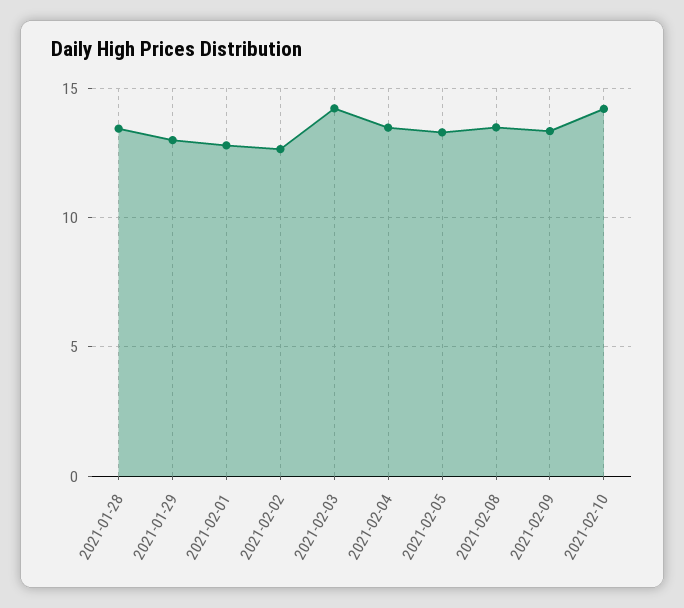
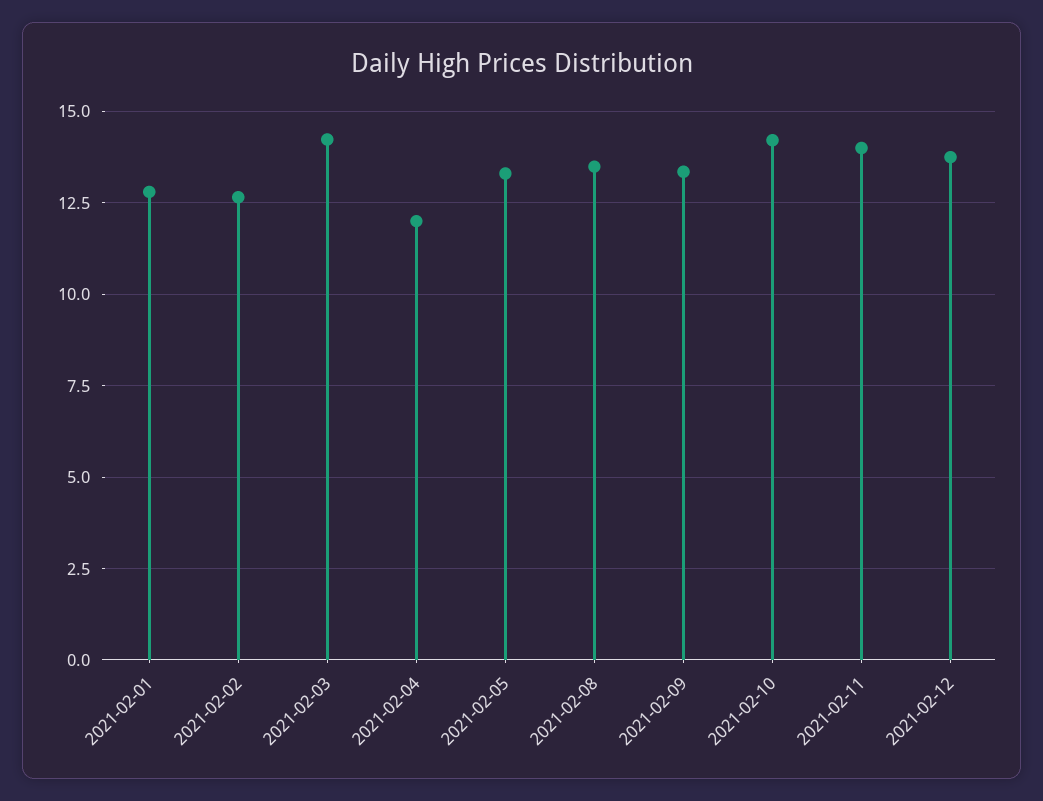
2021-01-28: 13.5 -> none
2021-01-29: 13 -> none
2021-02-04: 13.5 -> 12
2021-02-11: none -> 14
2021-02-12: none -> 13.75

